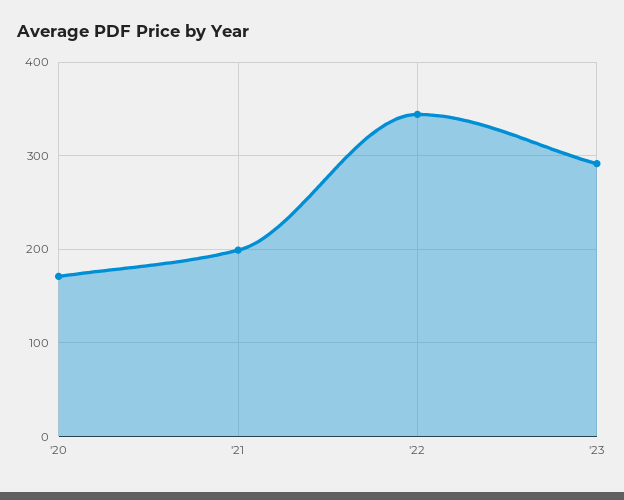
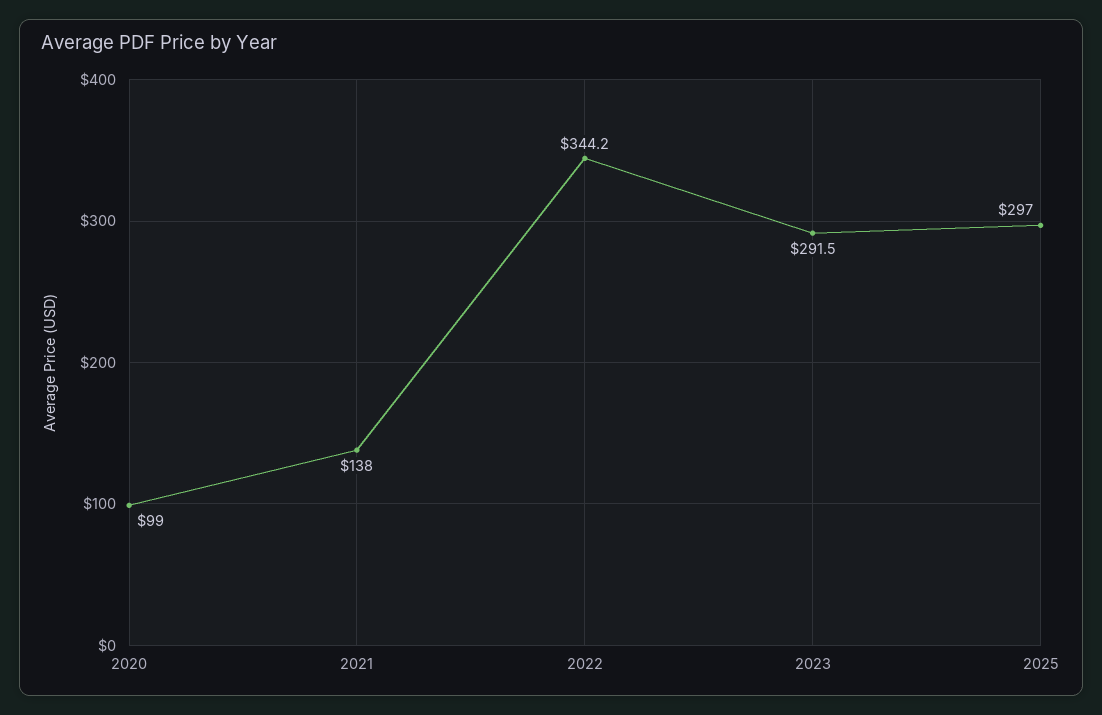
'20: 170 -> 99
'21: 200 -> 138
2025: none -> 297

